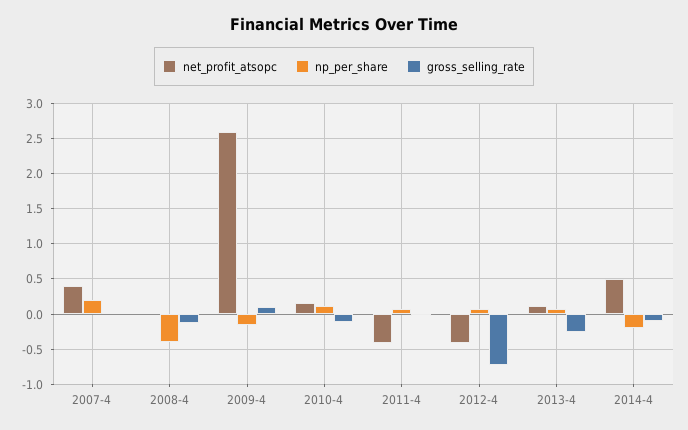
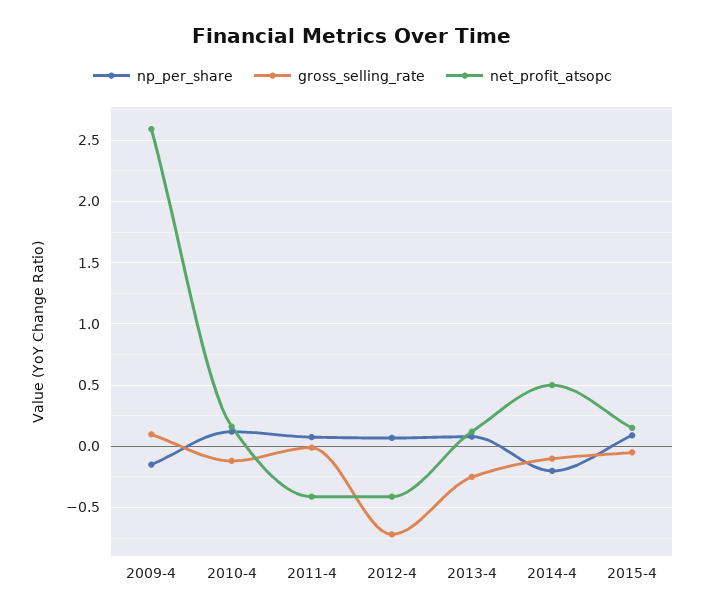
net_profit_atsopc, 2007-4: 0.4 -> none
np_per_share, 2007-4: 0.2 -> none
gross_selling_rate, 2007-4: 0 -> none
net_profit_atsopc, 2008-4: 0 -> none
np_per_share, 2008-4: -0.4 -> none
gross_selling_rate, 2008-4: -0.1 -> none
np_per_share, 2015-4: none -> 0.1
gross_selling_rate, 2015-4: none -> -0.05
net_profit_atsopc, 2015-4: none -> 0.15

